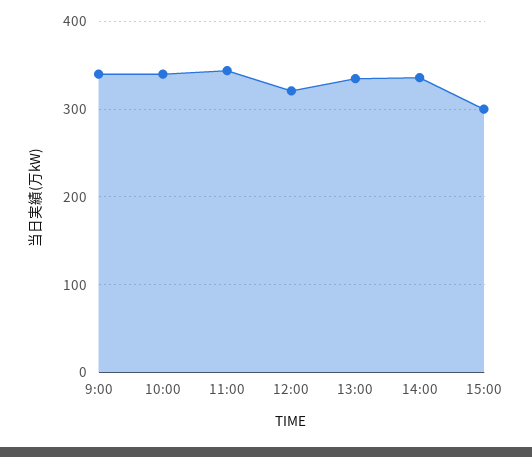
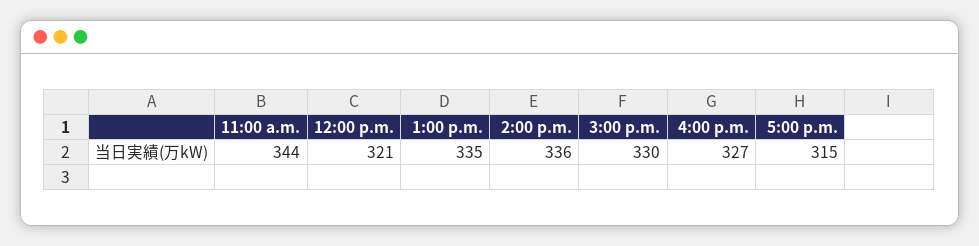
9:00: 340 -> none
10:00: 340 -> none
15:00: 300 -> 330
4:00 p.m.: none -> 327
5:00 p.m.: none -> 315

